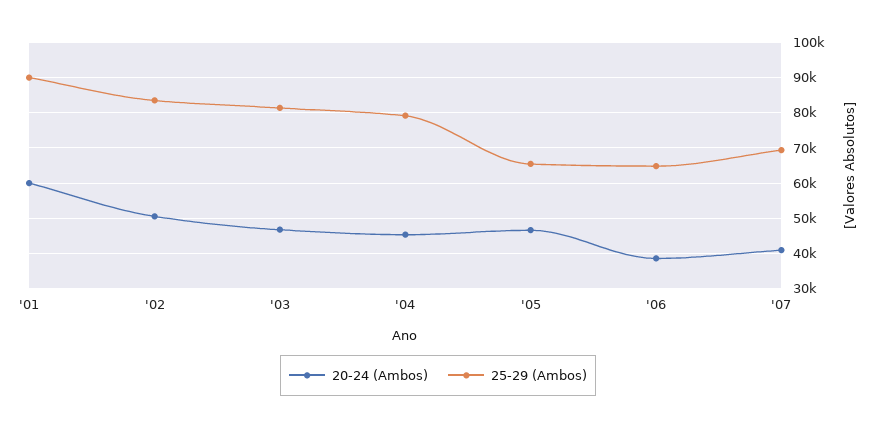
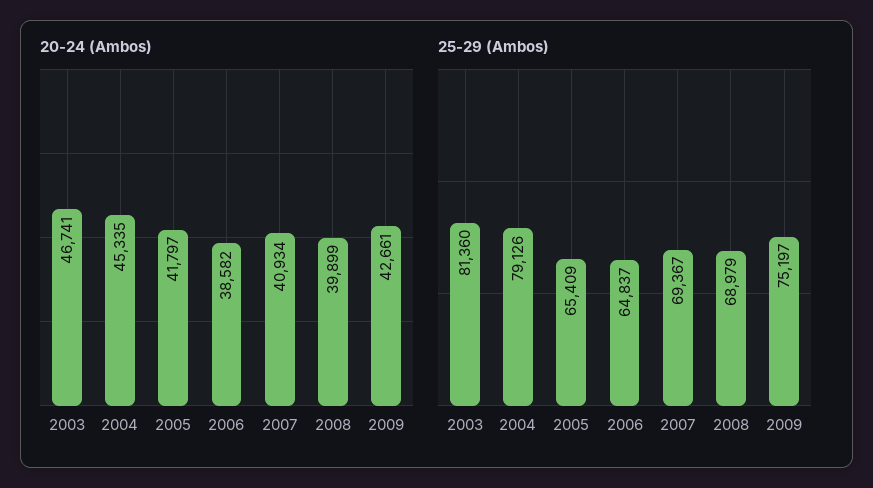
20-24 (Ambos), '01: 60000 -> none
25-29 (Ambos), '01: 90000 -> none
20-24 (Ambos), '02: 50000 -> none
25-29 (Ambos), '02: 84000 -> none
20-24 (Ambos), '05: 46000 -> 41797
20-24 (Ambos), 2008: none -> 39899
20-24 (Ambos), 2009: none -> 42661
25-29 (Ambos), 2008: none -> 68979
25-29 (Ambos), 2009: none -> 75197

